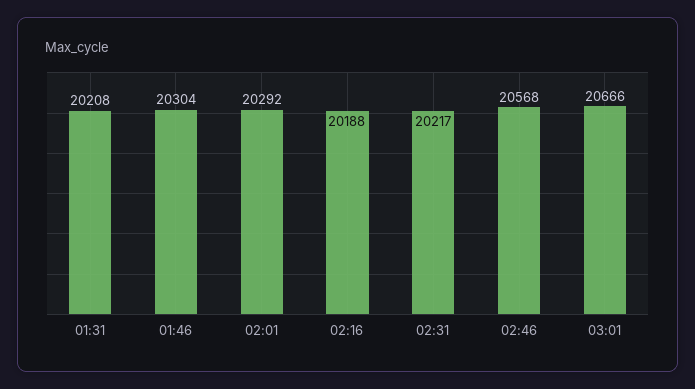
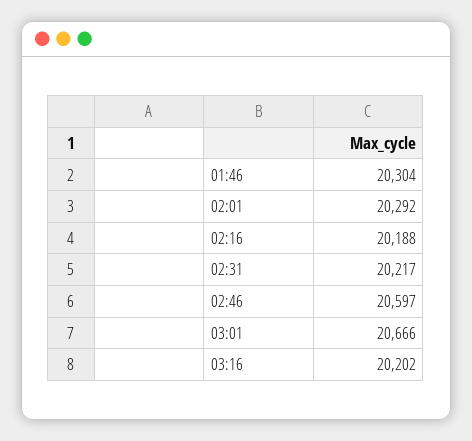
01:31: 20208 -> none
02:46: 20568 -> 20597
03:16: none -> 20202

